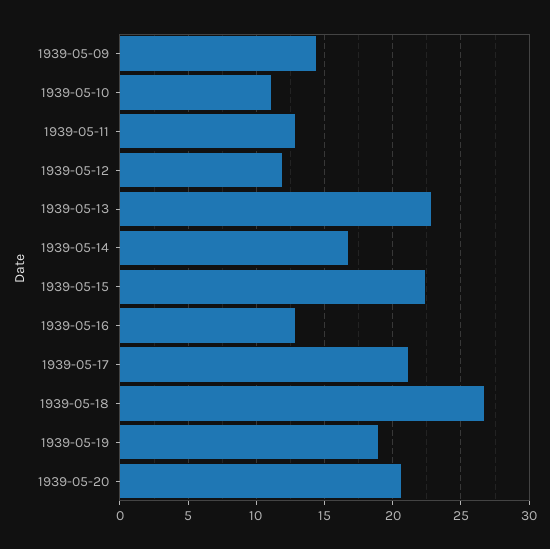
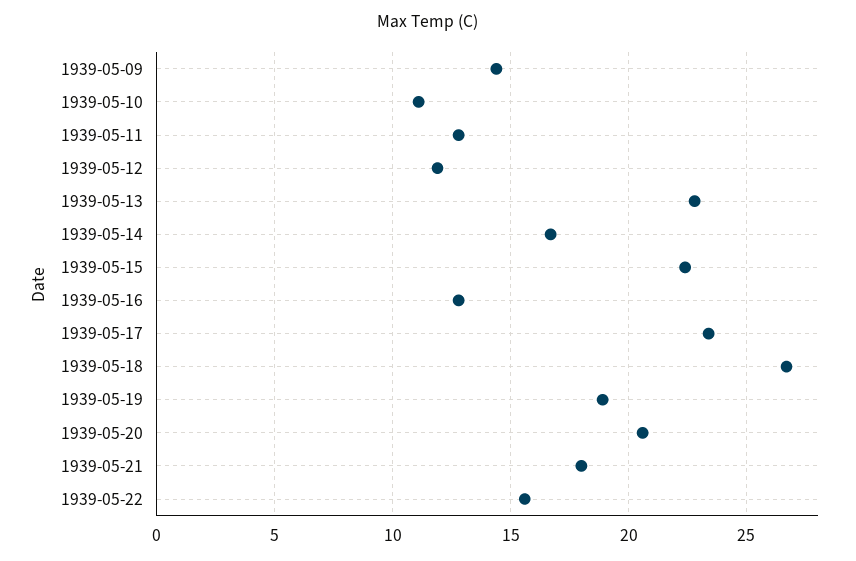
1939-05-17: 21 -> 23.5
1939-05-21: none -> 18
1939-05-22: none -> 15.5

